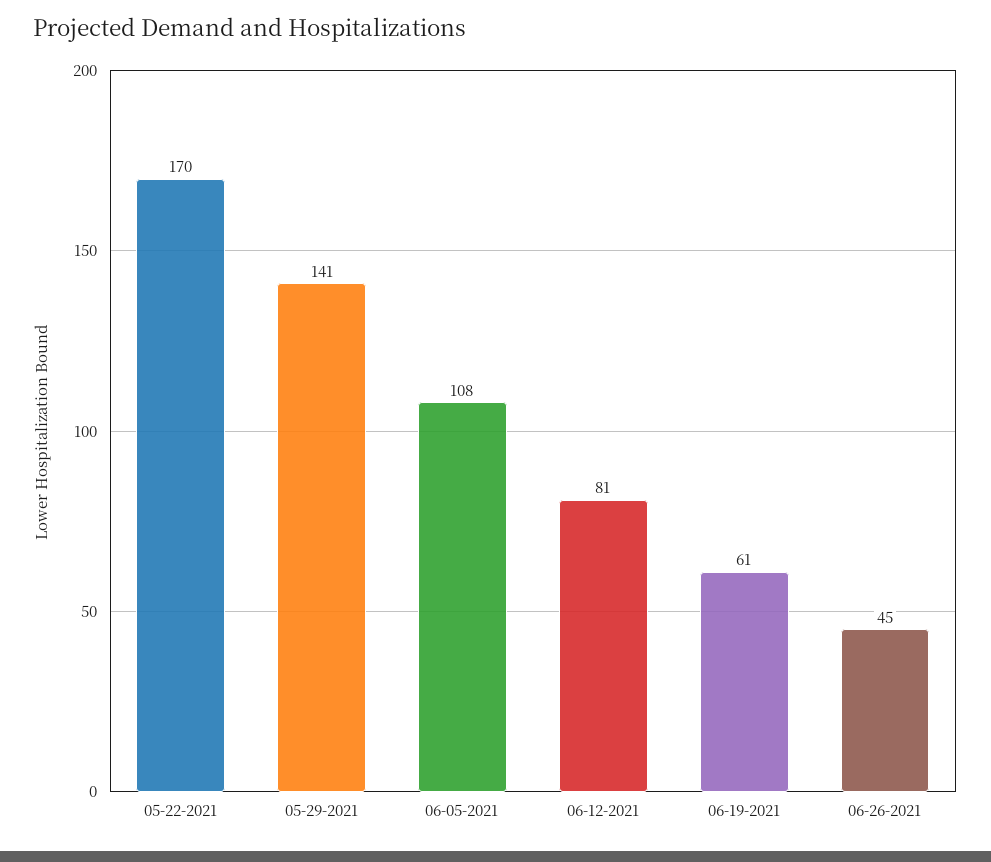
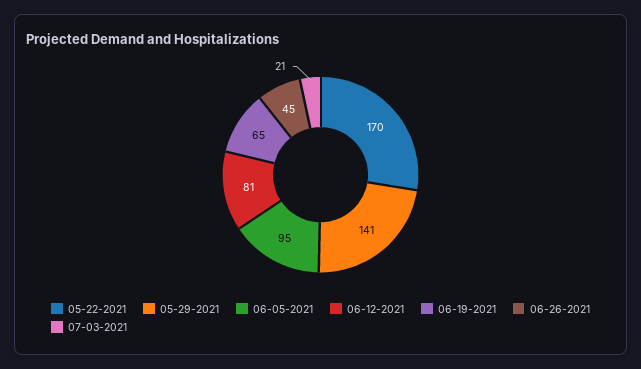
06-05-2021: 108 -> 95
06-19-2021: 61 -> 65
07-03-2021: none -> 21

